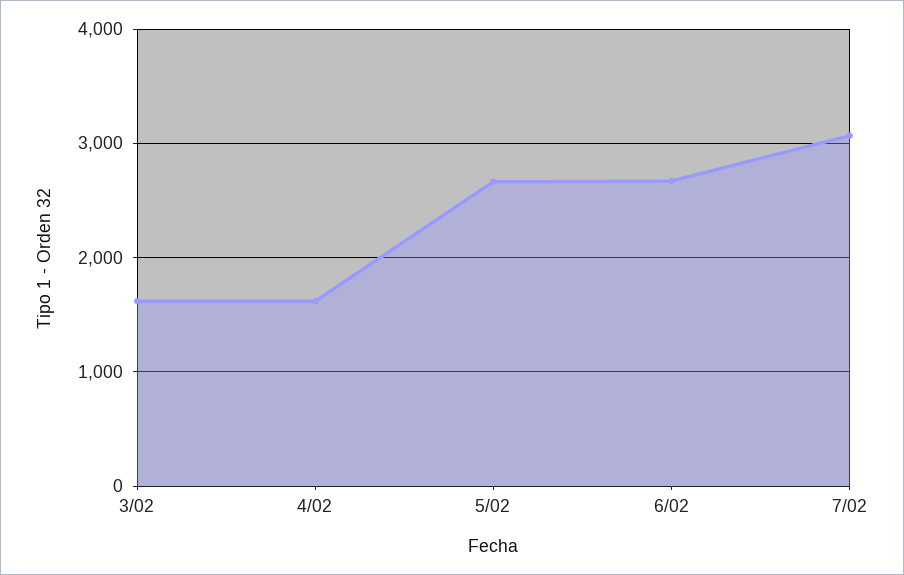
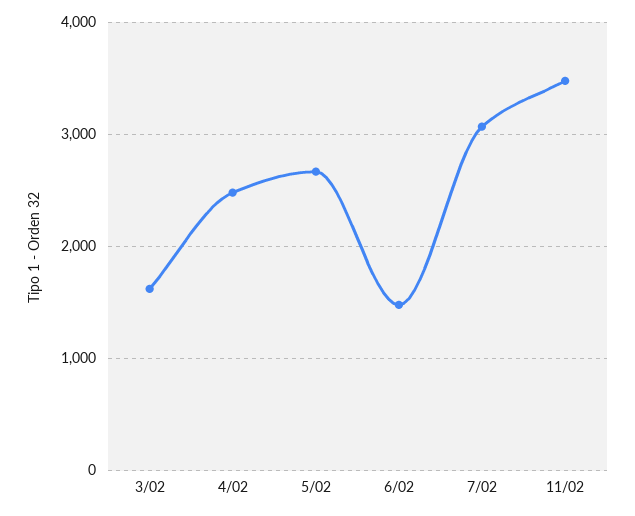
4/02: 1600 -> 2500
6/02: 2700 -> 1500
11/02: none -> 3500

